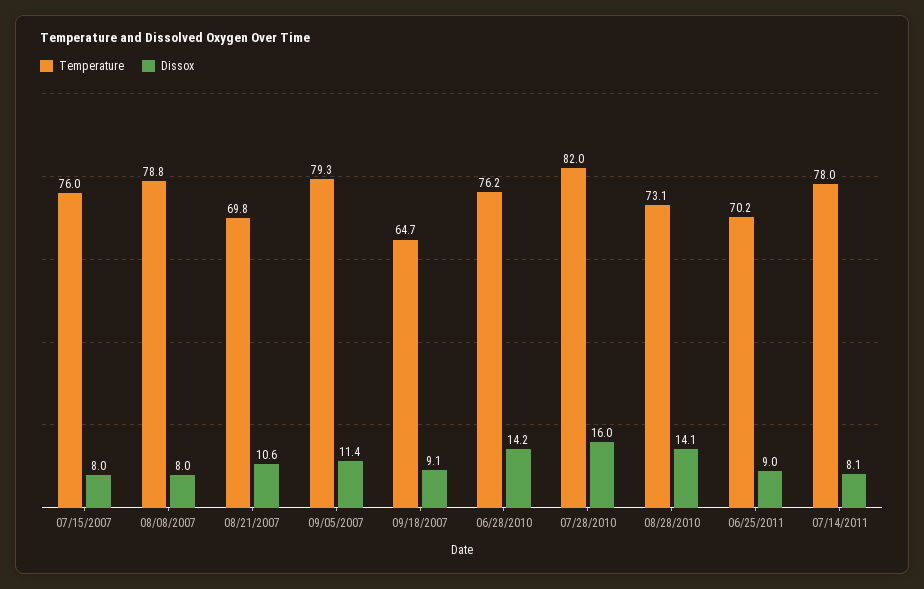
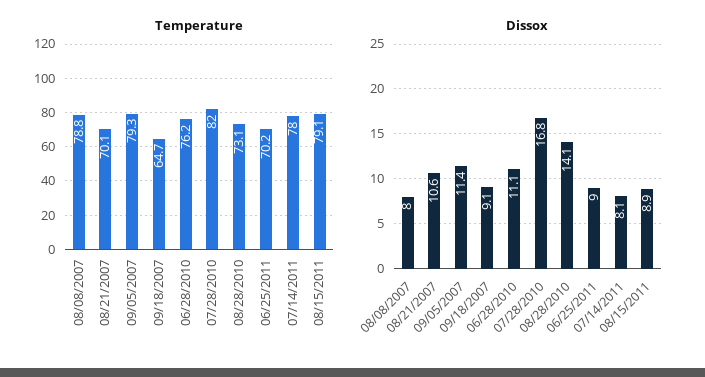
Temperature, 07/15/2007: 76 -> none
Dissox, 07/15/2007: 8 -> none
Temperature, 08/21/2007: 69.8 -> 70.1
Dissox, 06/28/2010: 14.2 -> 11.1
Dissox, 07/28/2010: 16 -> 16.8
Temperature, 08/15/2011: none -> 79.1
Dissox, 08/15/2011: none -> 8.9

